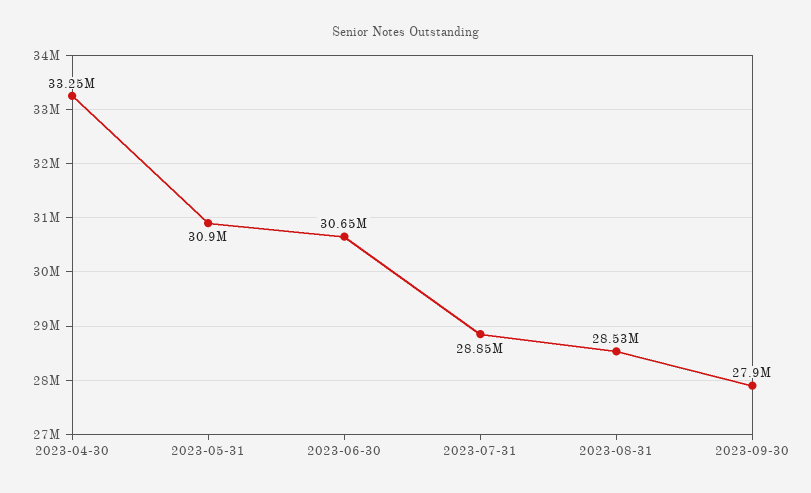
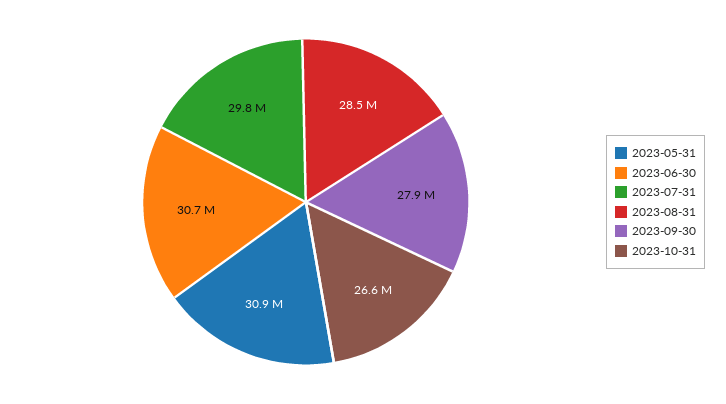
2023-04-30: 33250000 -> none
2023-07-31: 28850000 -> 29800000
2023-10-31: none -> 26600000

